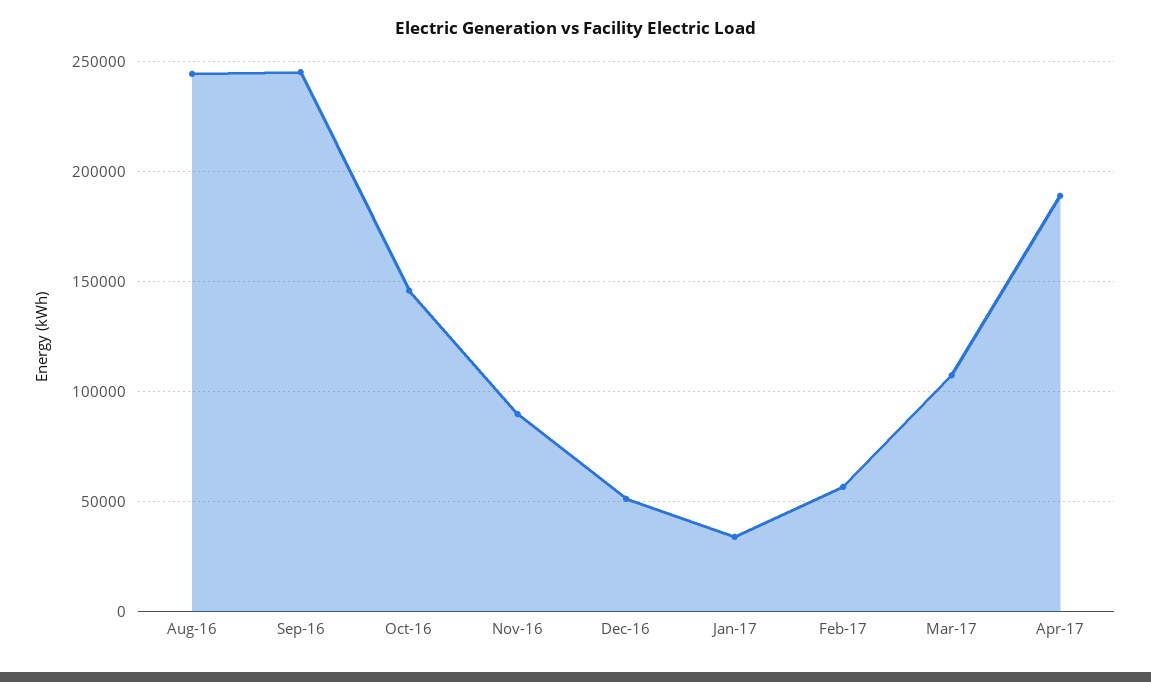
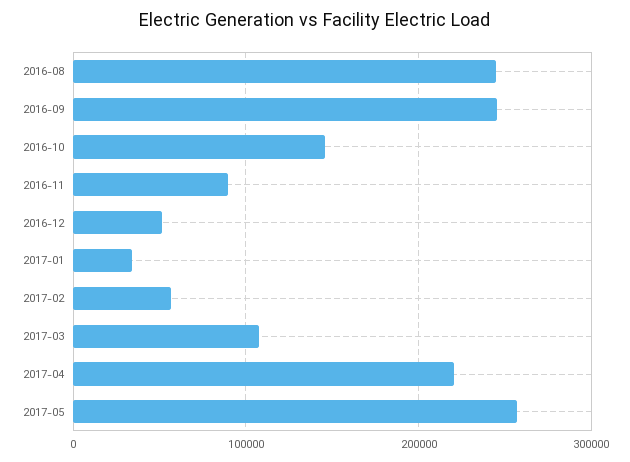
Apr-17: 190000 -> 220000
2017-05: none -> 260000

